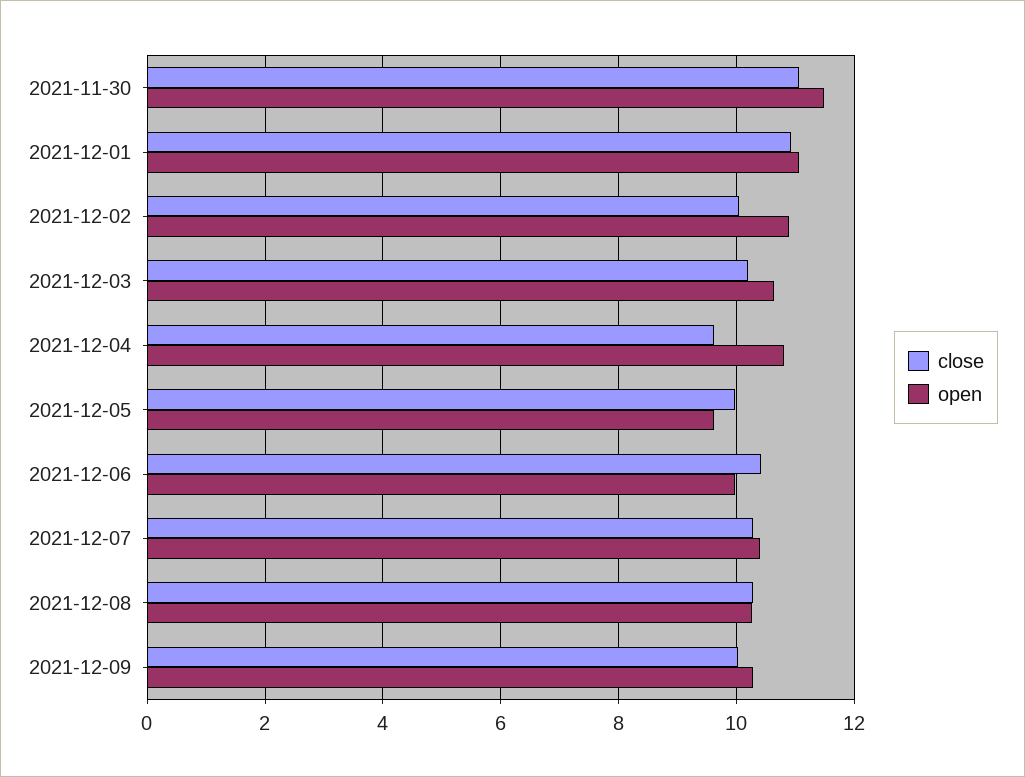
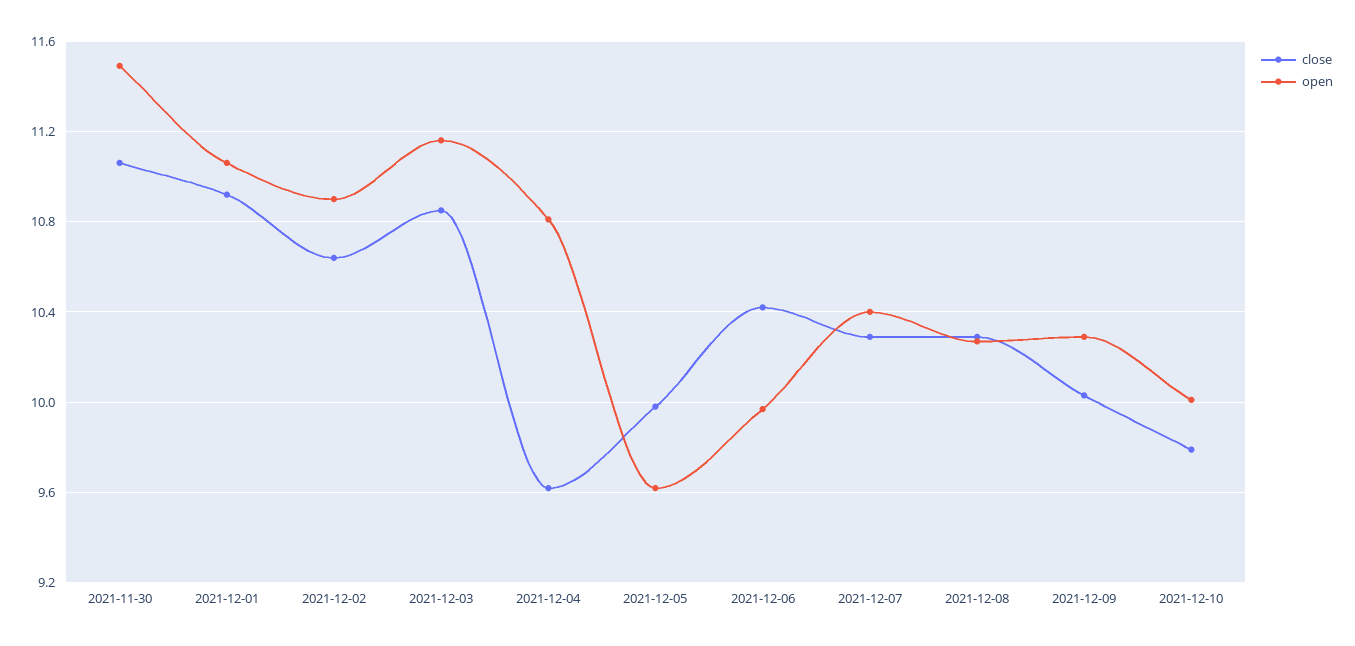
close, 2021-12-02: 10 -> 10.65
close, 2021-12-03: 10.2 -> 10.85
open, 2021-12-03: 10.6 -> 11.15
close, 2021-12-10: none -> 9.8
open, 2021-12-10: none -> 10

